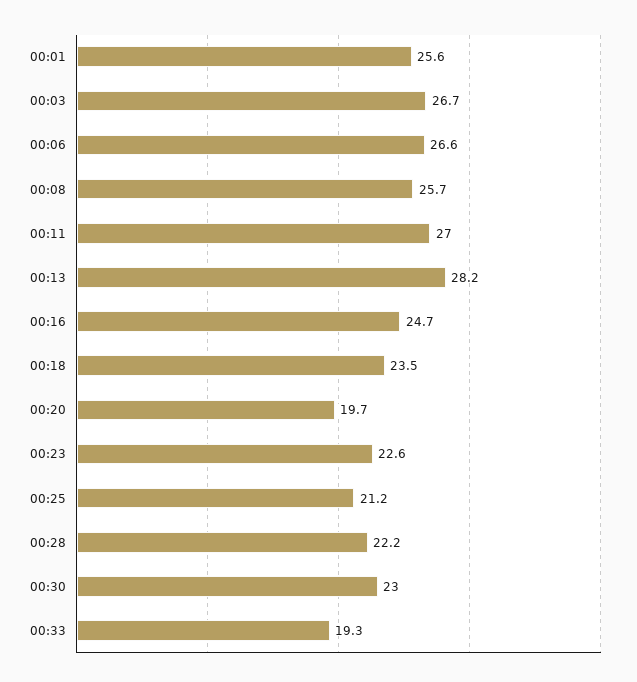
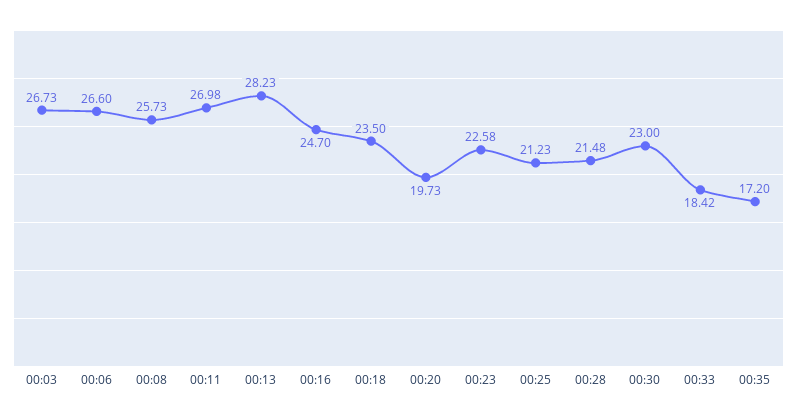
00:01: 25.6 -> none
00:28: 22.2 -> 21.48
00:33: 19.3 -> 18.42
00:35: none -> 17.2

